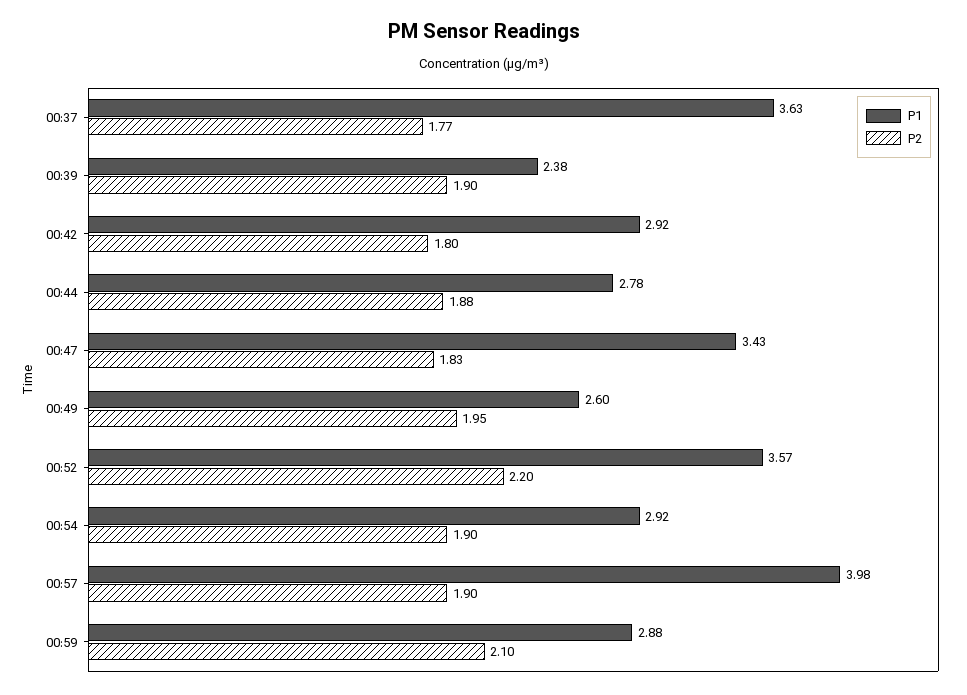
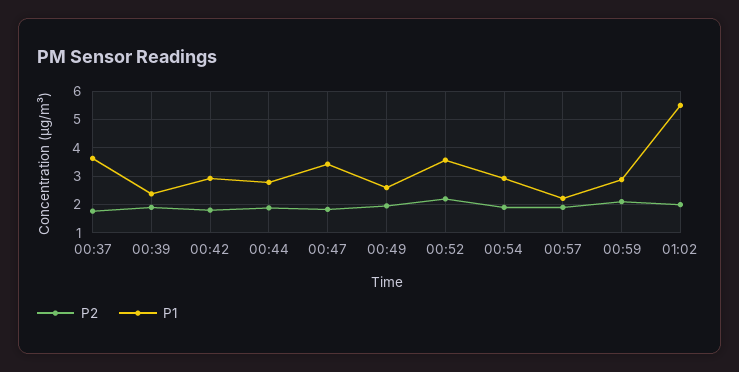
P1, 00:57: 3.98 -> 2.25
P2, 01:02: none -> 2
P1, 01:02: none -> 5.5

